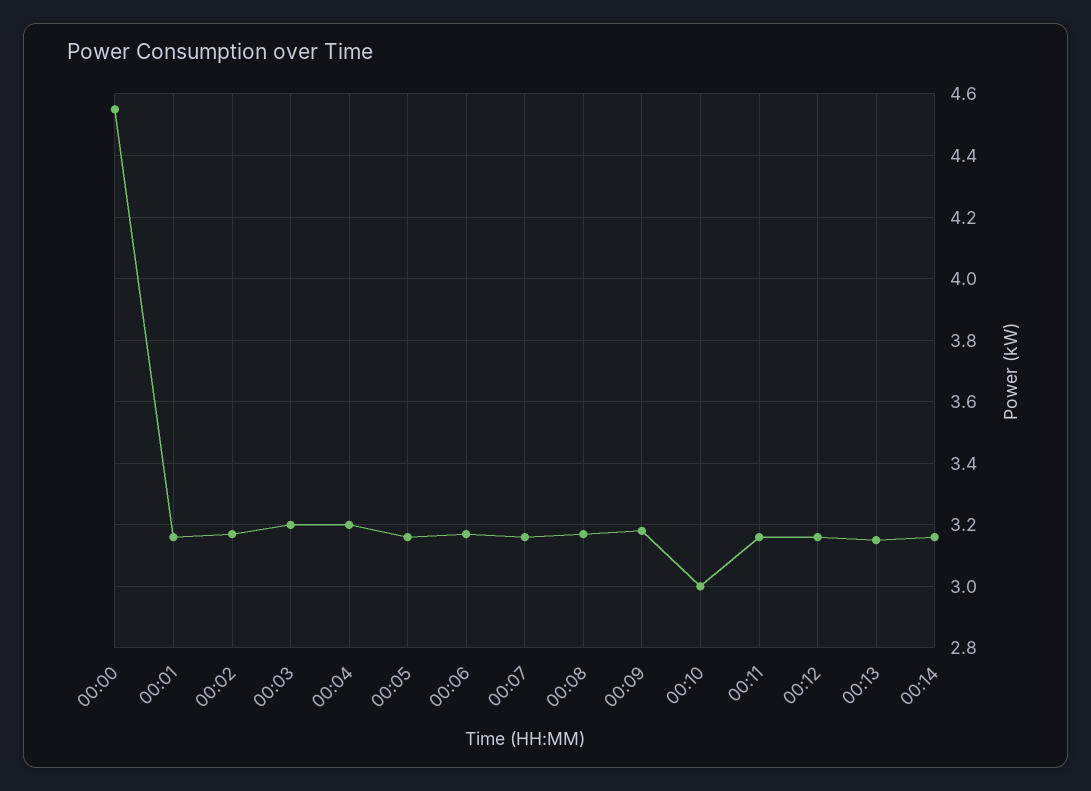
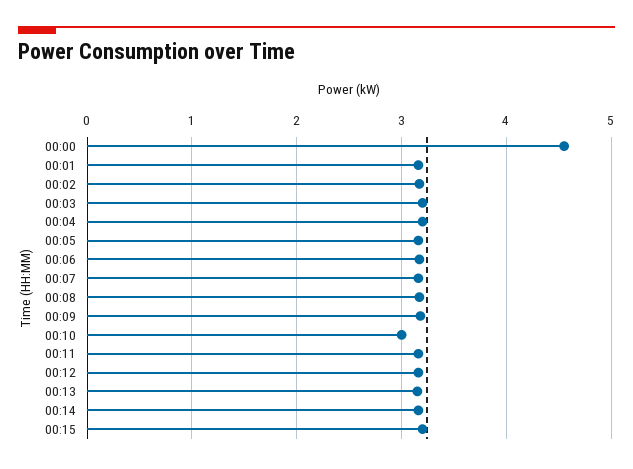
00:15: none -> 3.2

